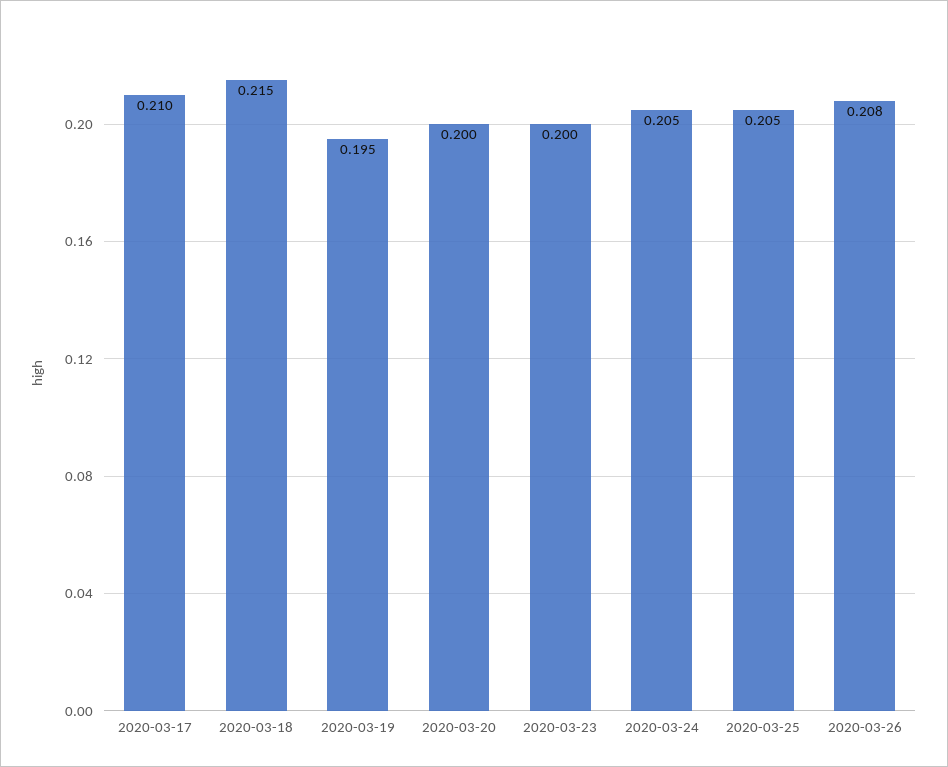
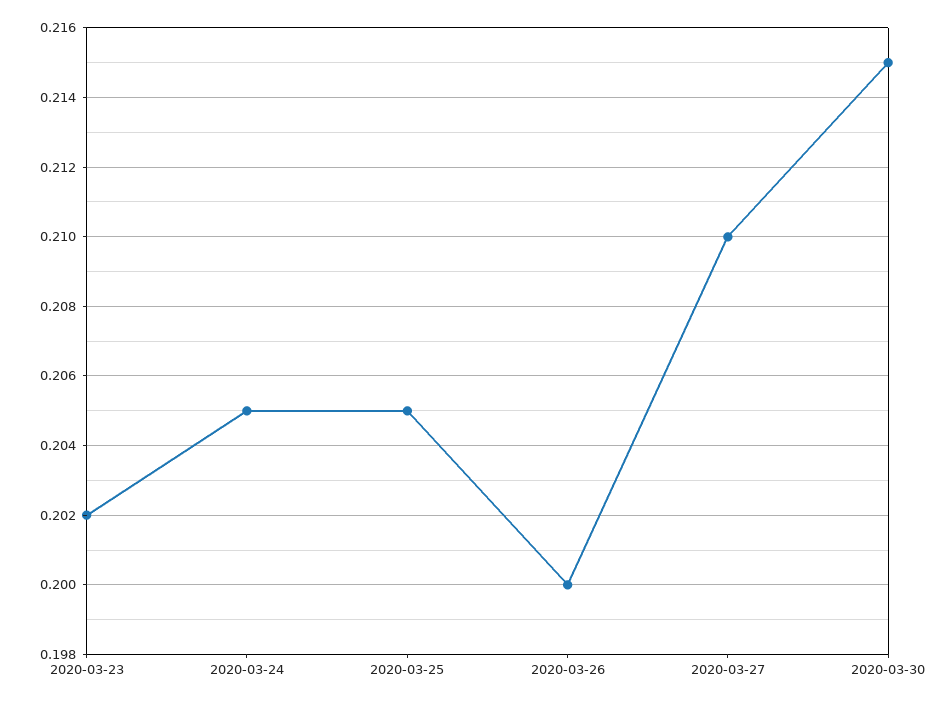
2020-03-17: 0.21 -> none
2020-03-18: 0.215 -> none
2020-03-19: 0.195 -> none
2020-03-20: 0.2 -> none
2020-03-23: 0.2 -> 0.202
2020-03-26: 0.208 -> 0.2
2020-03-27: none -> 0.21
2020-03-30: none -> 0.215

